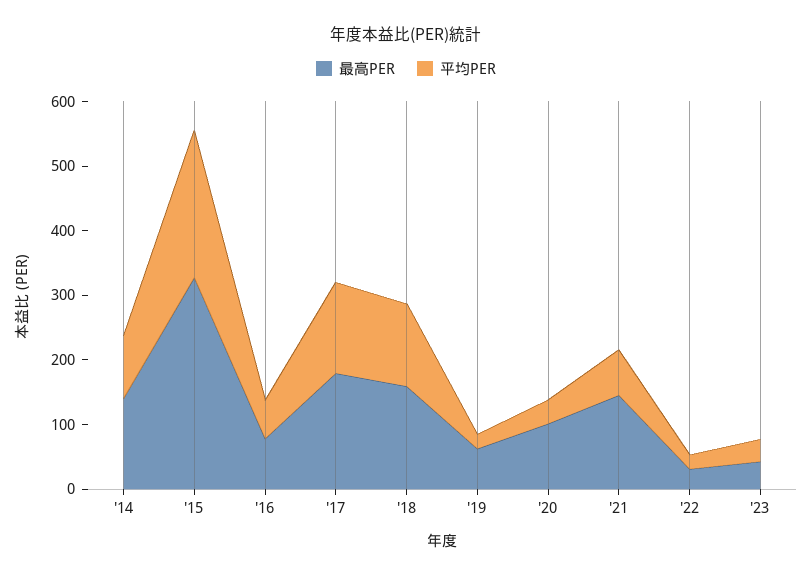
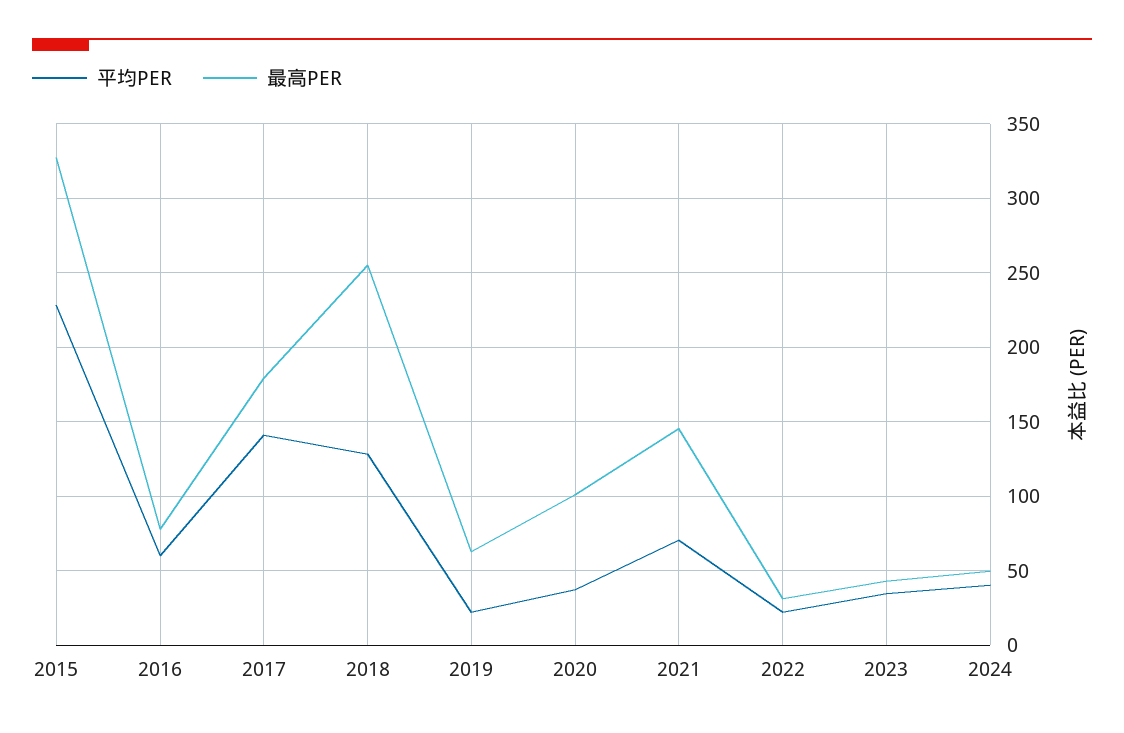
最高PER, '14: 140 -> none
平均PER, '14: 100 -> none
最高PER, '18: 160 -> 255
平均PER, 2024: none -> 40
最高PER, 2024: none -> 50

